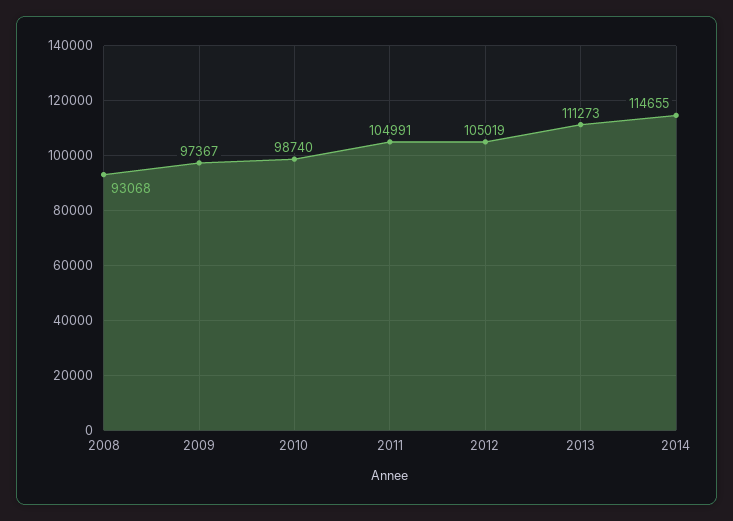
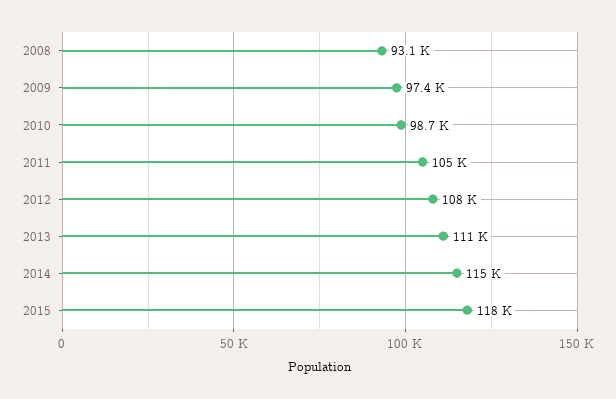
2012: 105019 -> 108000
2015: none -> 118000

